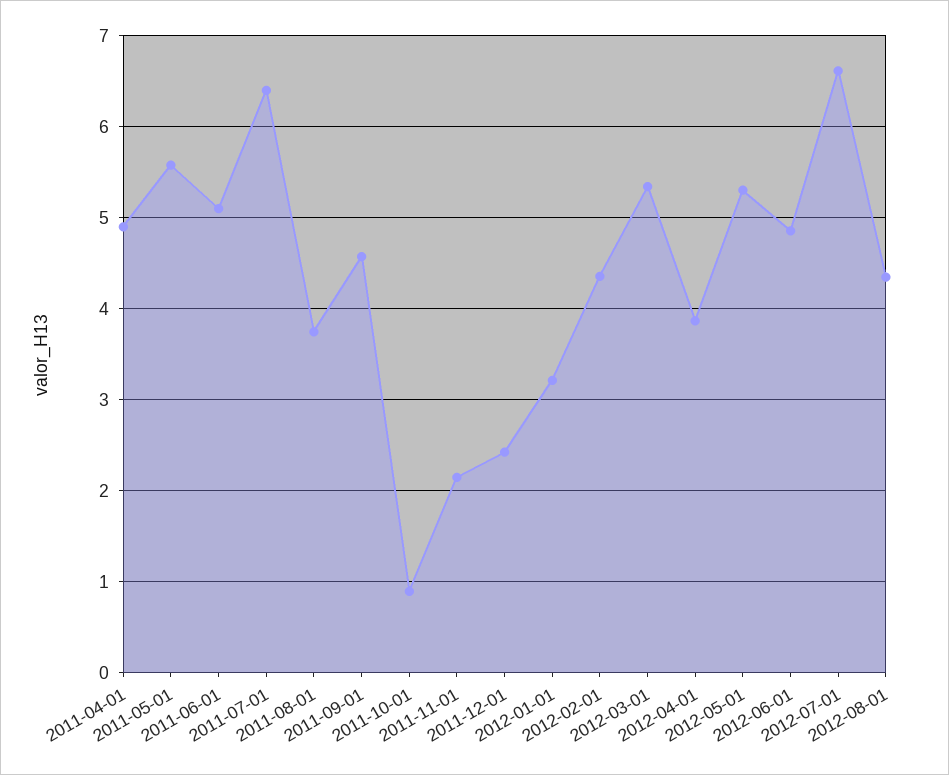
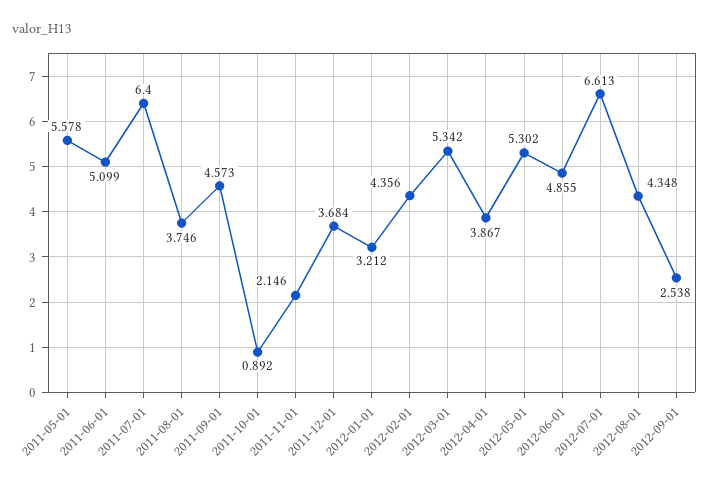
2011-04-01: 4.9 -> none
2011-12-01: 2.4 -> 3.684
2012-09-01: none -> 2.538

